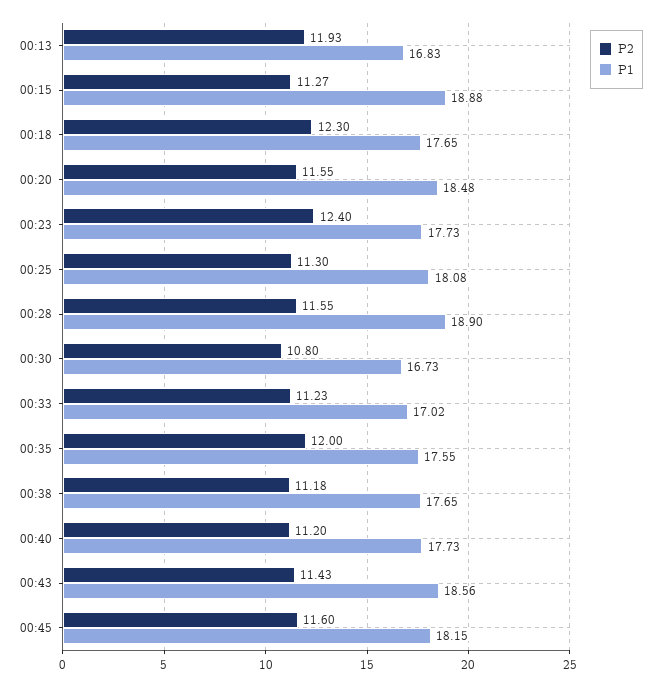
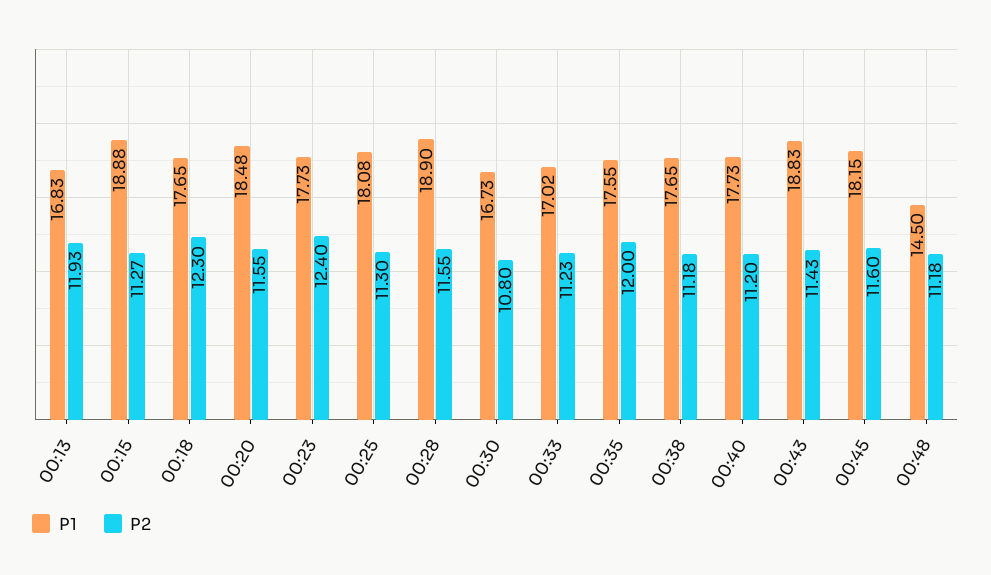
P1, 00:43: 18.56 -> 18.83
P1, 00:48: none -> 14.5
P2, 00:48: none -> 11.18

